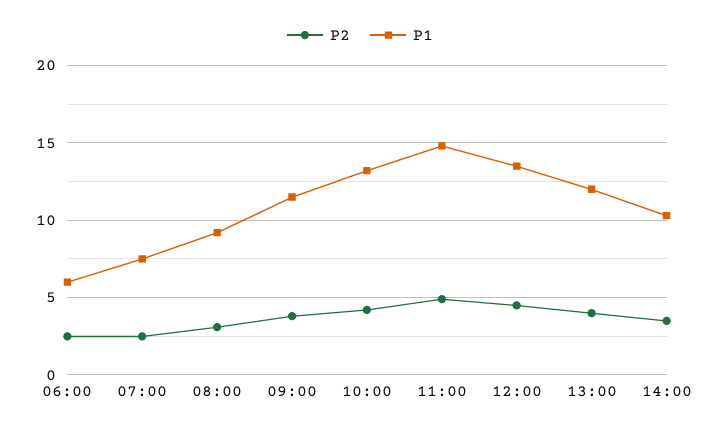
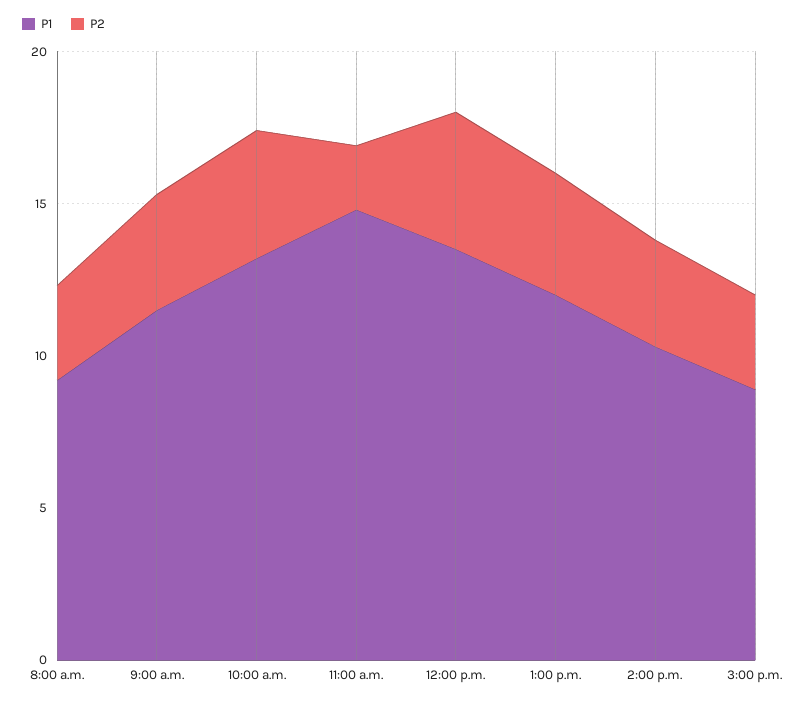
P2, 06:00: 2.5 -> none
P1, 06:00: 6 -> none
P2, 07:00: 2.5 -> none
P1, 07:00: 7.5 -> none
P2, 11:00: 5 -> 2
P1, 3:00 p.m.: none -> 9
P2, 3:00 p.m.: none -> 3

